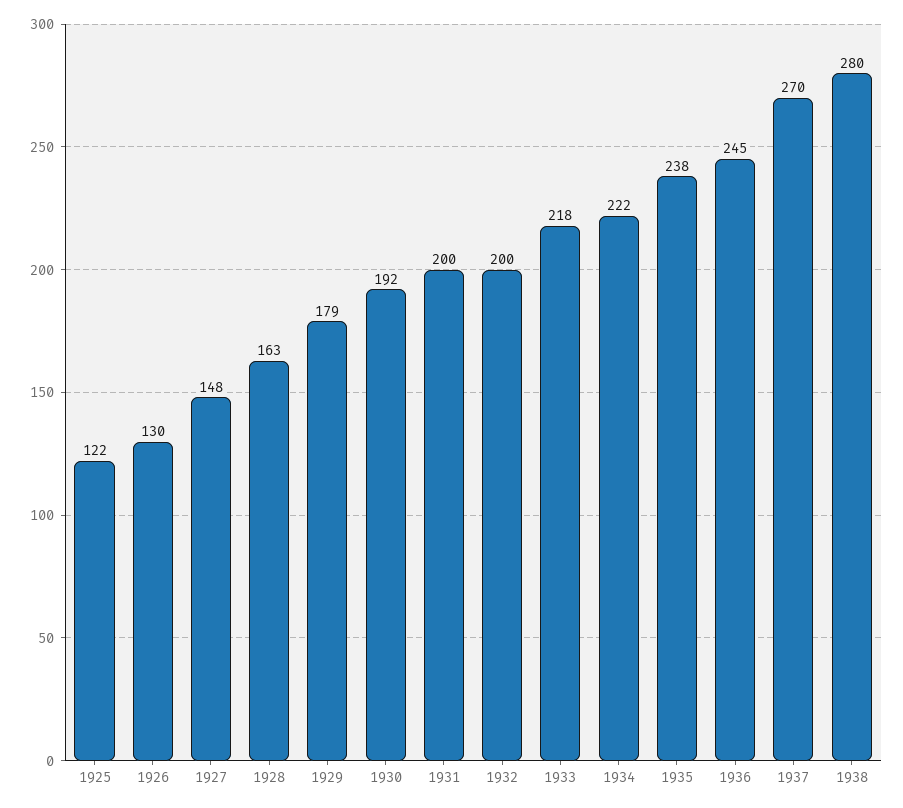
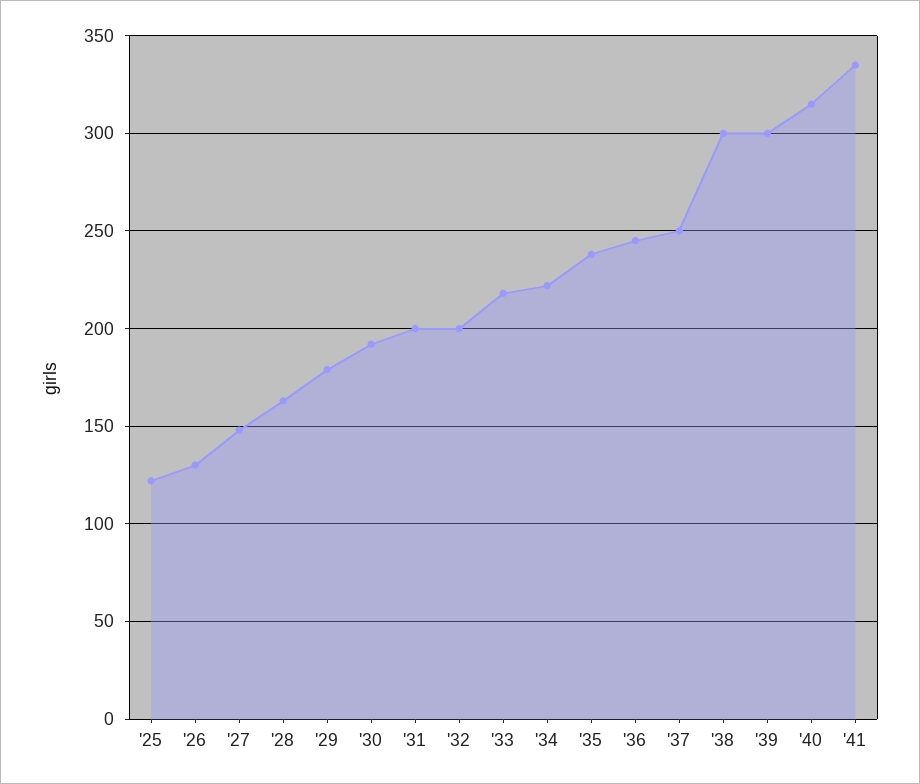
1937: 270 -> 250
1938: 280 -> 300
'39: none -> 300
'40: none -> 315
'41: none -> 335

